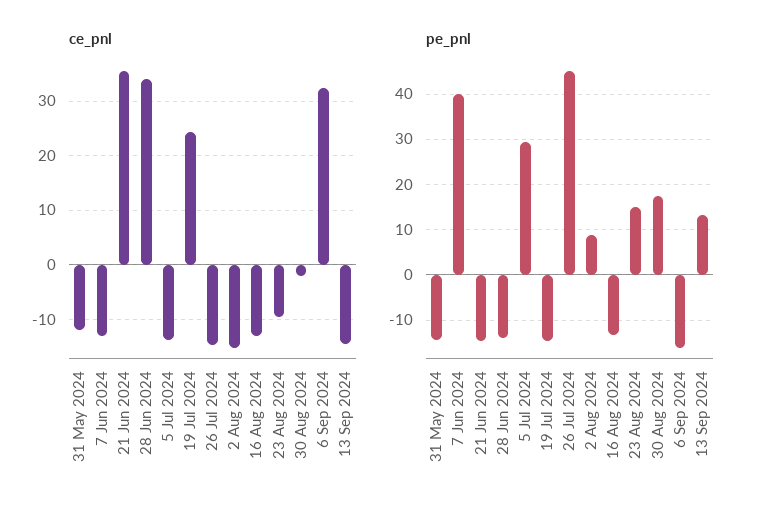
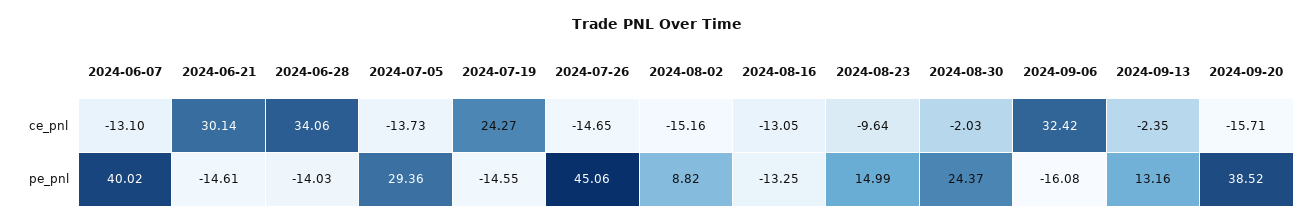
ce_pnl, 31 May 2024: -12 -> none
ce_pnl, 21 Jun 2024: 36 -> 30.14
ce_pnl, 13 Sep 2024: -14 -> -2.35
pe_pnl, 31 May 2024: -14 -> none
pe_pnl, 30 Aug 2024: 18 -> 24.37
ce_pnl, 2024-09-20: none -> -15.71
pe_pnl, 2024-09-20: none -> 38.52

